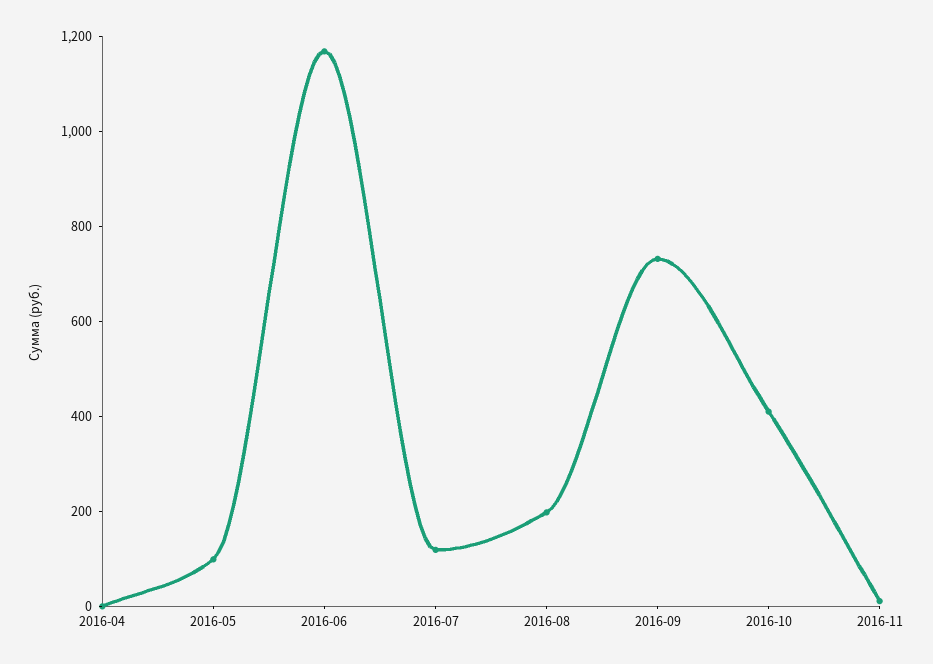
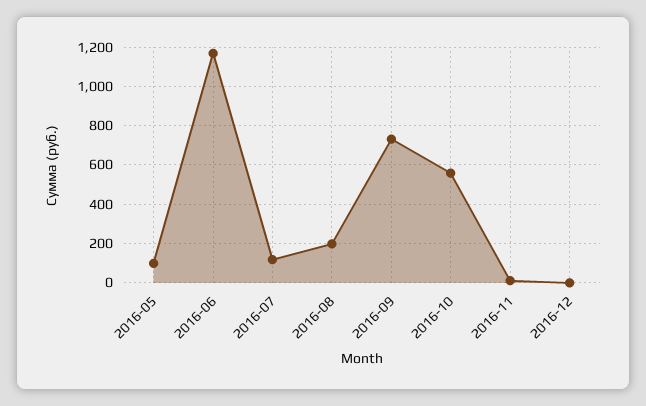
2016-04: 0 -> none
2016-10: 400 -> 550
2016-12: none -> 0

